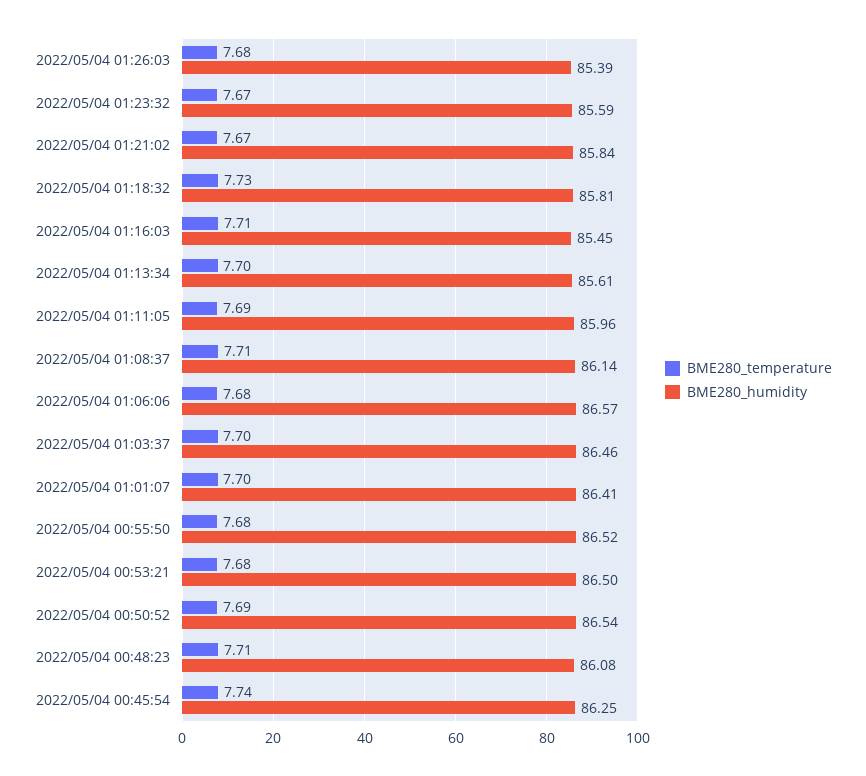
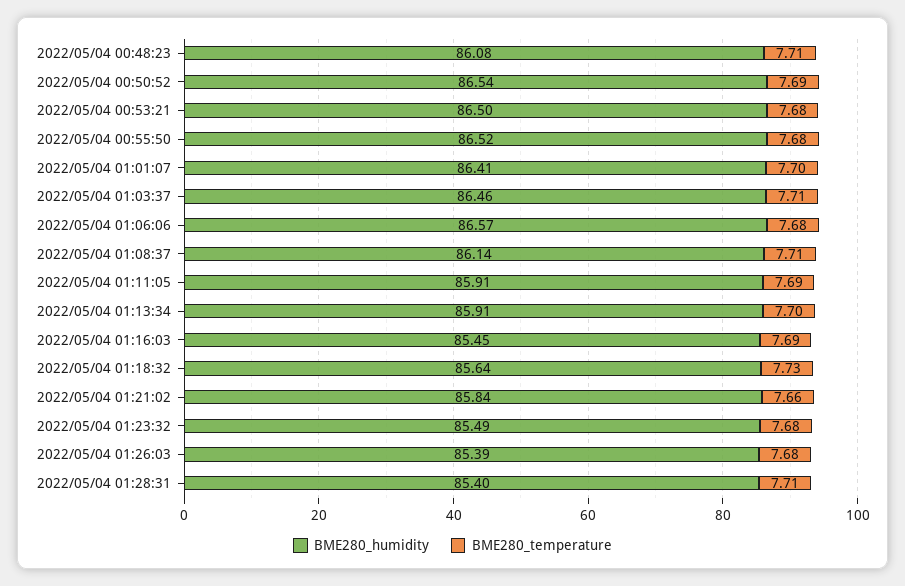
BME280_temperature, 2022/05/04 01:23:32: 7.67 -> 7.68
BME280_humidity, 2022/05/04 01:23:32: 85.59 -> 85.49
BME280_temperature, 2022/05/04 01:21:02: 7.67 -> 7.66
BME280_humidity, 2022/05/04 01:18:32: 85.81 -> 85.64
BME280_temperature, 2022/05/04 01:16:03: 7.71 -> 7.69
BME280_humidity, 2022/05/04 01:13:34: 85.61 -> 85.91
BME280_humidity, 2022/05/04 01:11:05: 85.96 -> 85.91
BME280_temperature, 2022/05/04 01:03:37: 7.7 -> 7.71
BME280_temperature, 2022/05/04 00:45:54: 7.74 -> none
BME280_humidity, 2022/05/04 00:45:54: 86.25 -> none
BME280_humidity, 2022/05/04 01:28:31: none -> 85.4
BME280_temperature, 2022/05/04 01:28:31: none -> 7.71

